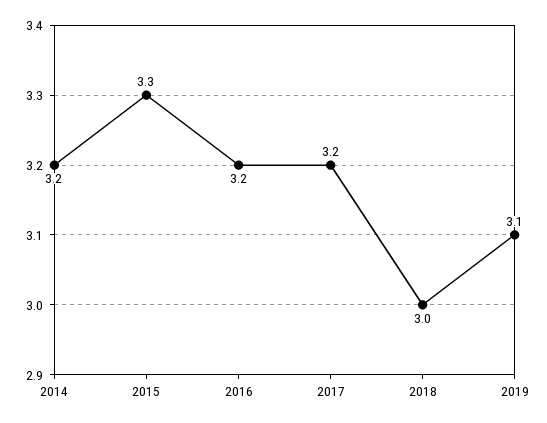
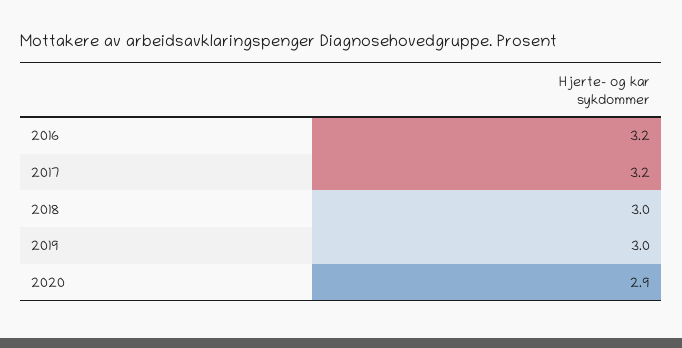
2014: 3.2 -> none
2015: 3.3 -> none
2019: 3.1 -> 3
2020: none -> 2.9

